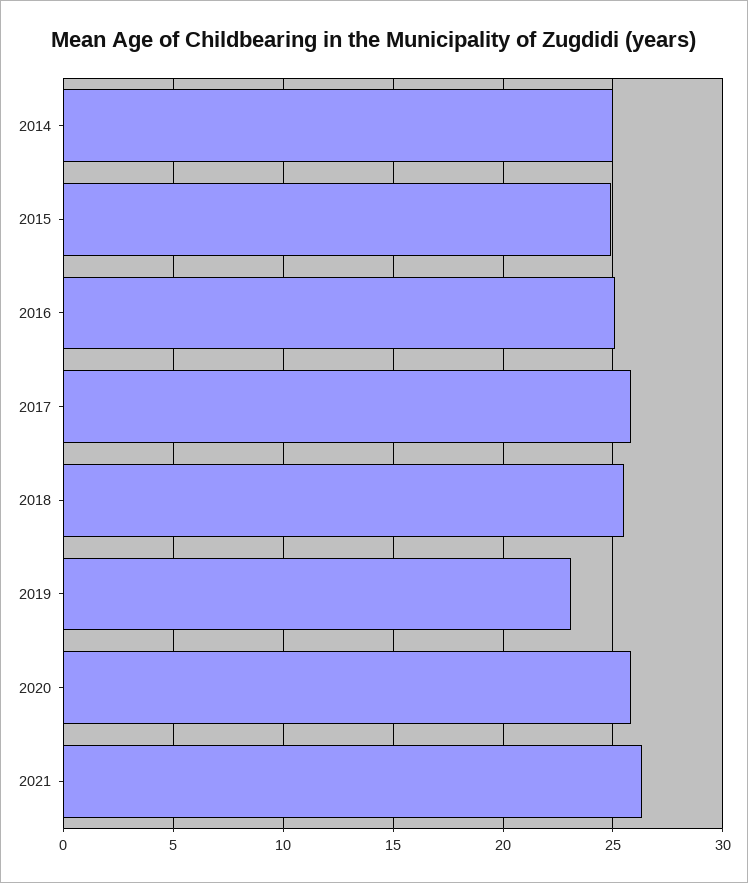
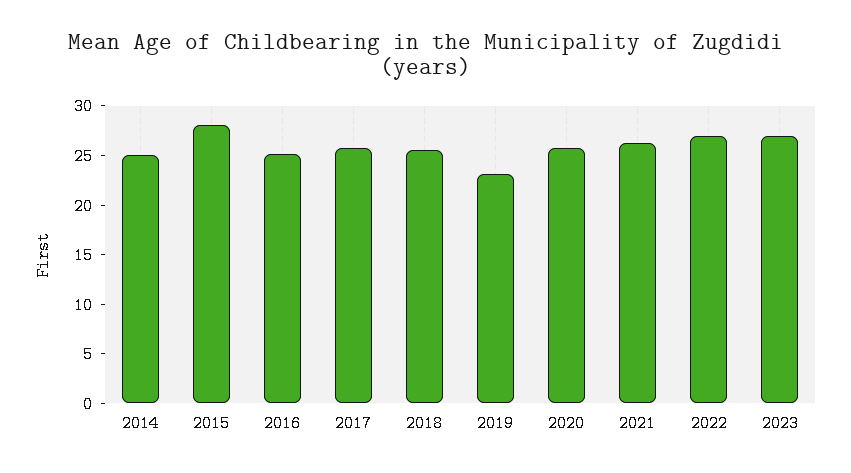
2015: 25 -> 28
2022: none -> 27
2023: none -> 27

